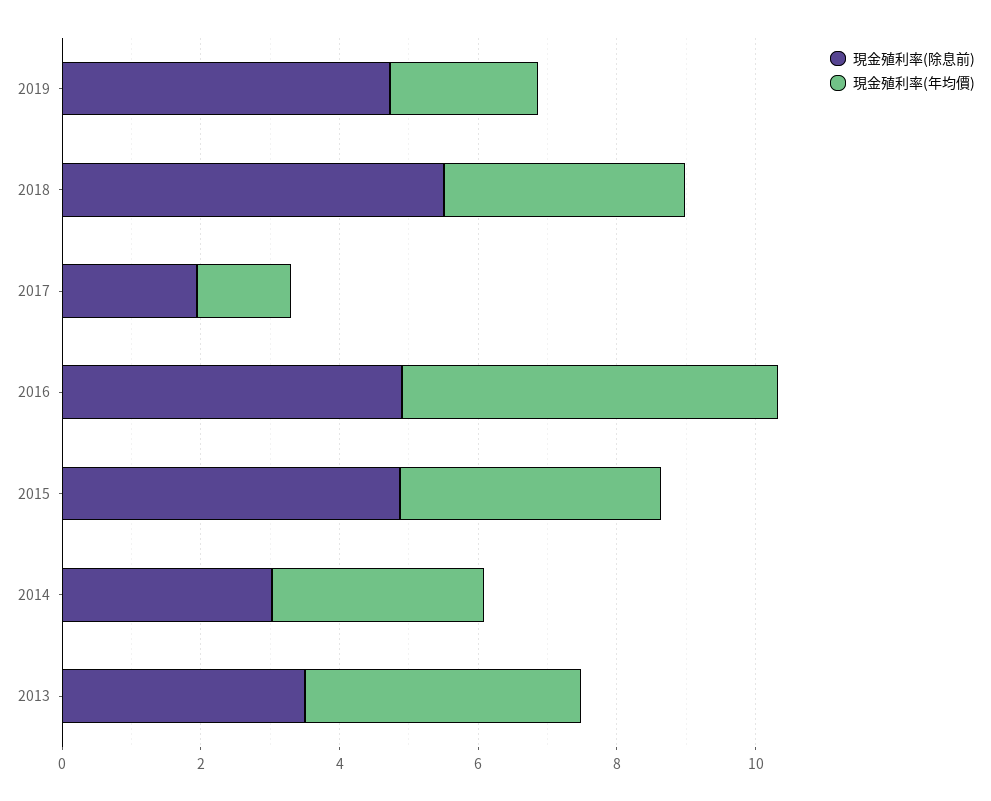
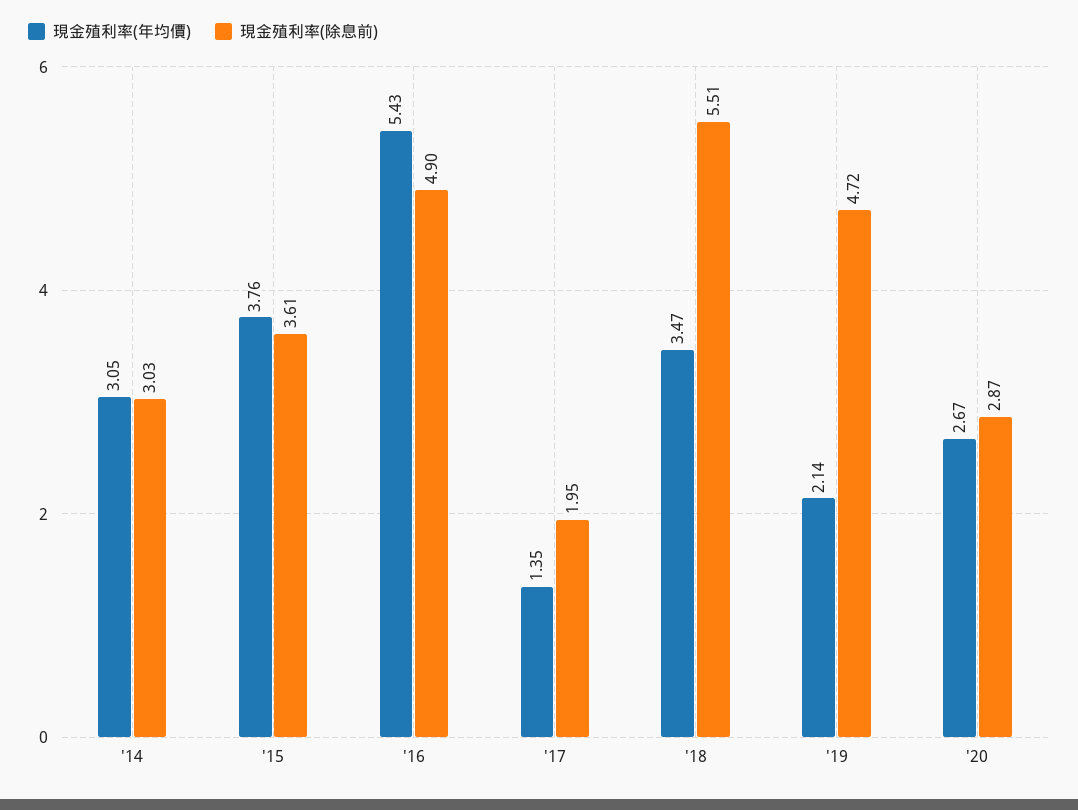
現金殖利率(除息前), 2015: 5 -> 3.61
現金殖利率(除息前), 2013: 3.5 -> none
現金殖利率(年均價), 2013: 4 -> none
現金殖利率(年均價), '20: none -> 2.67
現金殖利率(除息前), '20: none -> 2.87

